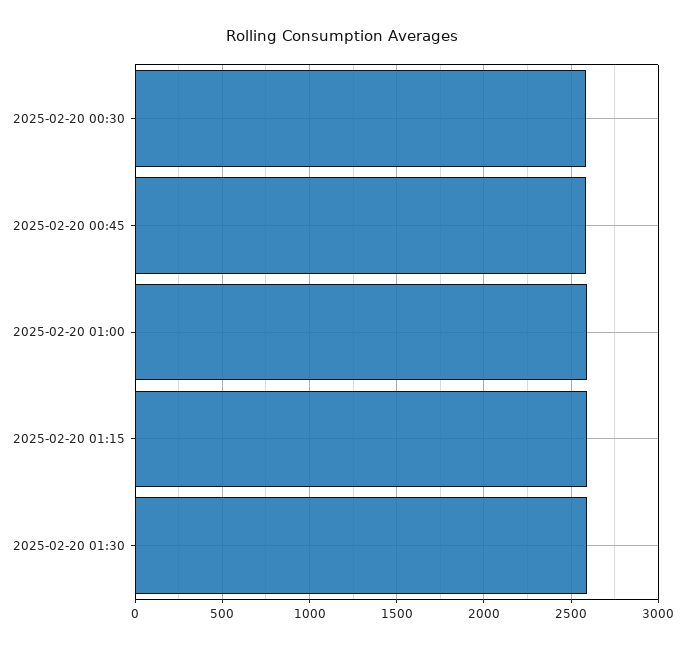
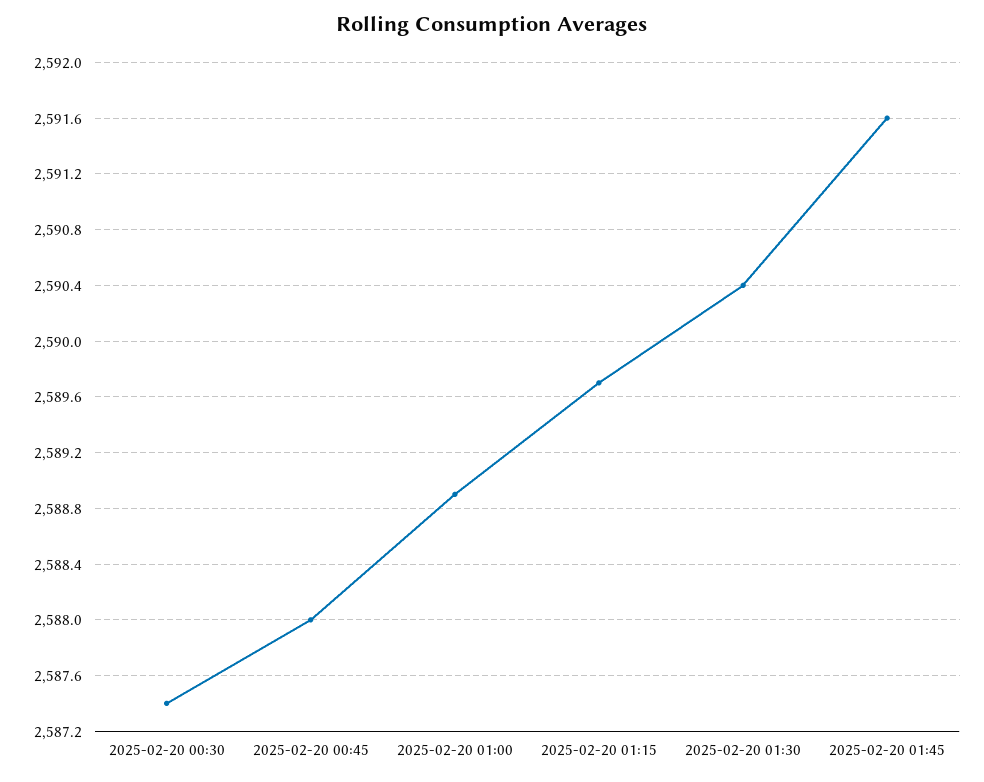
2025-02-20 01:45: none -> 2591.6

